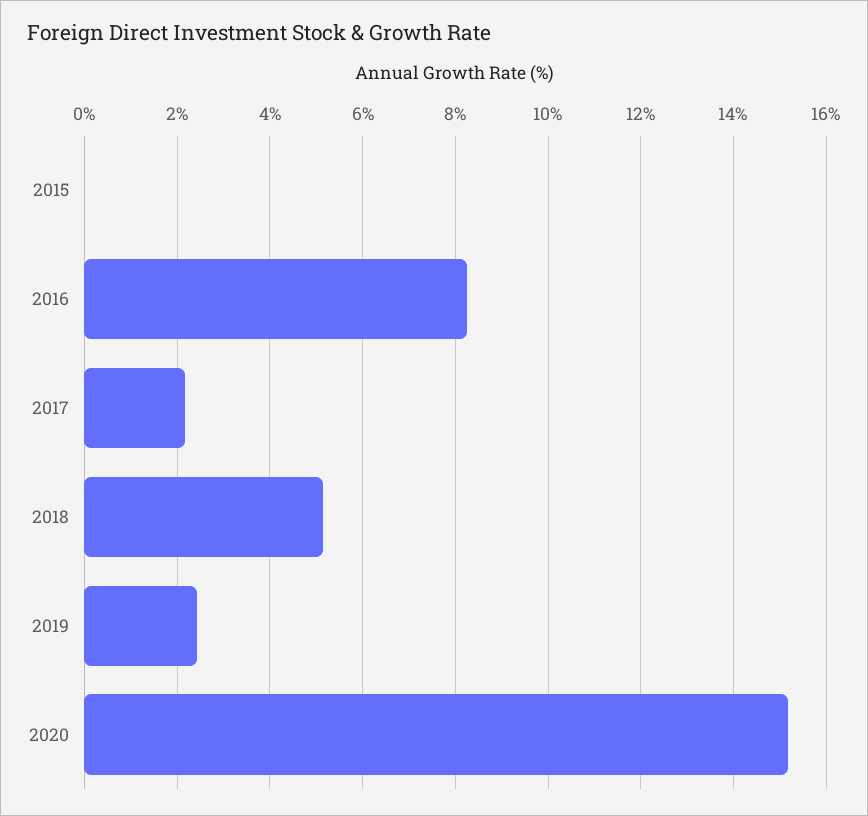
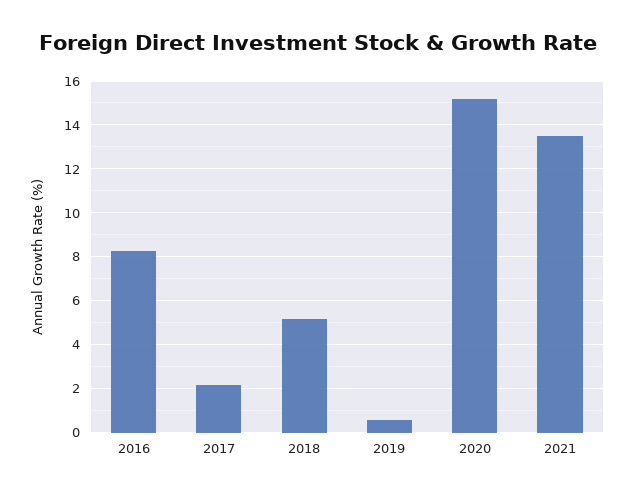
2015: 0 -> none
2019: 2.4 -> 0.5
2021: none -> 13.5

